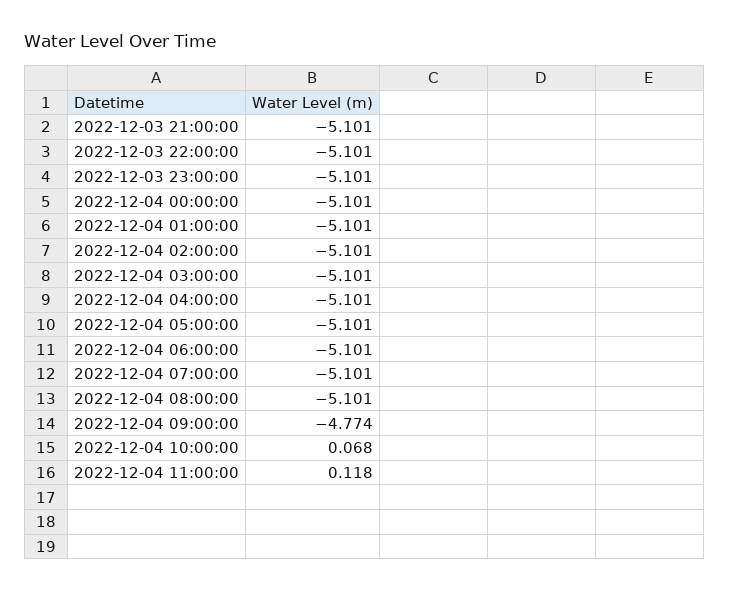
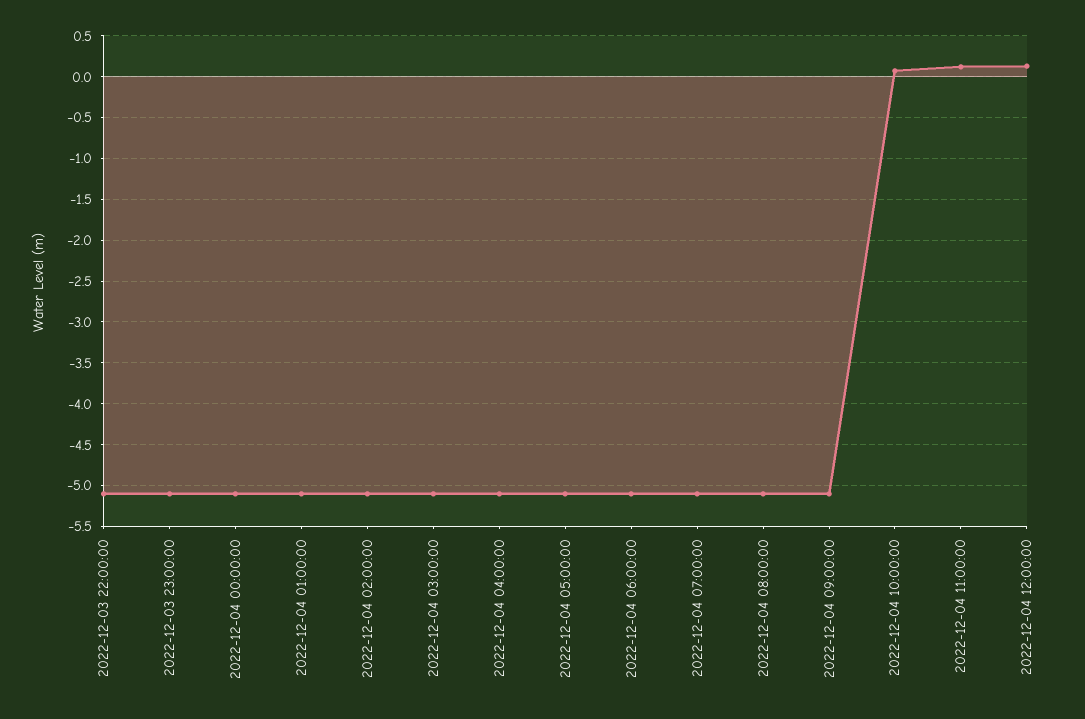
2022-12-03 21:00:00: -5.101 -> none
2022-12-04 09:00:00: -4.774 -> -5.1
2022-12-04 12:00:00: none -> 0.1

